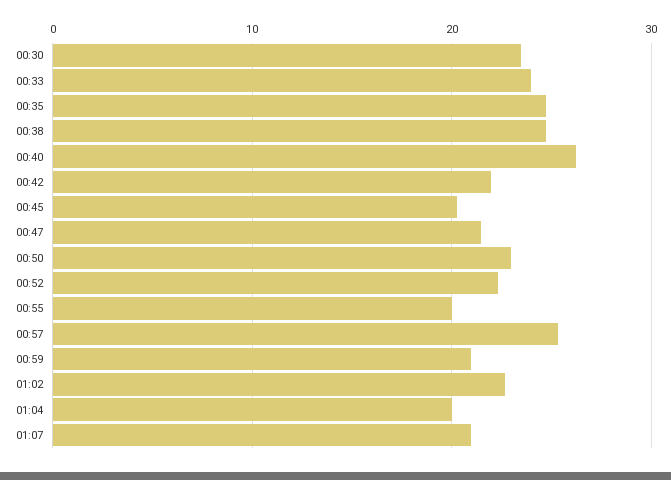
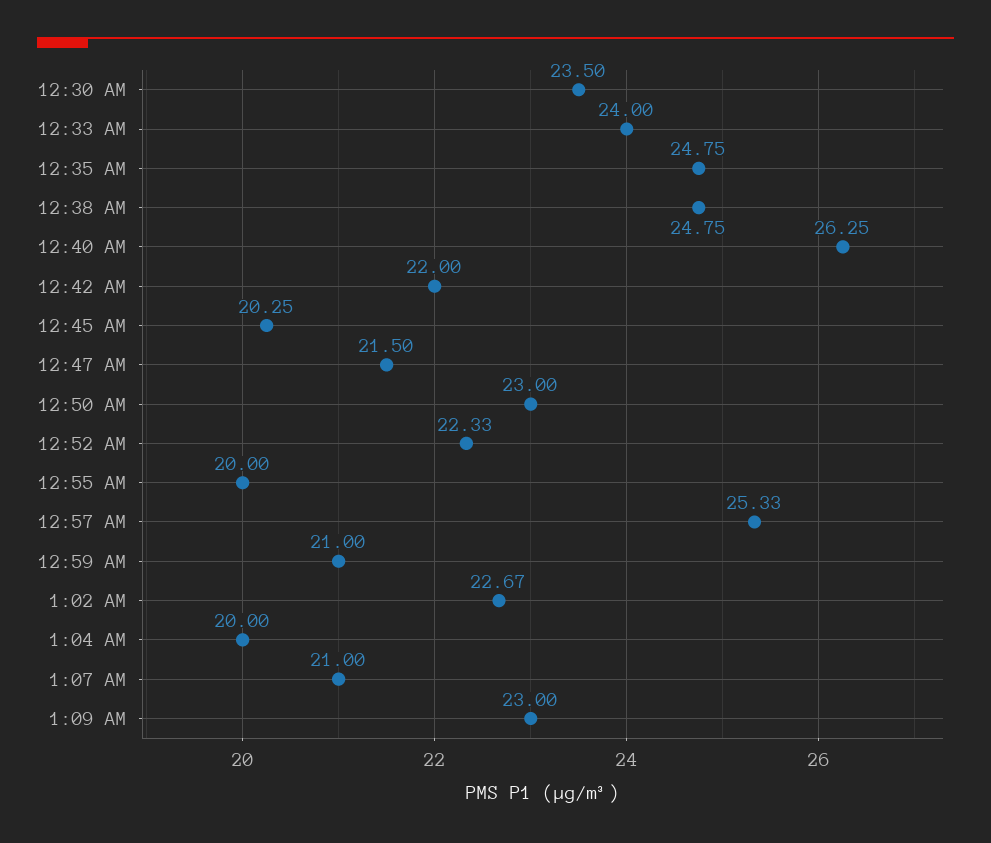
1:09 AM: none -> 23

